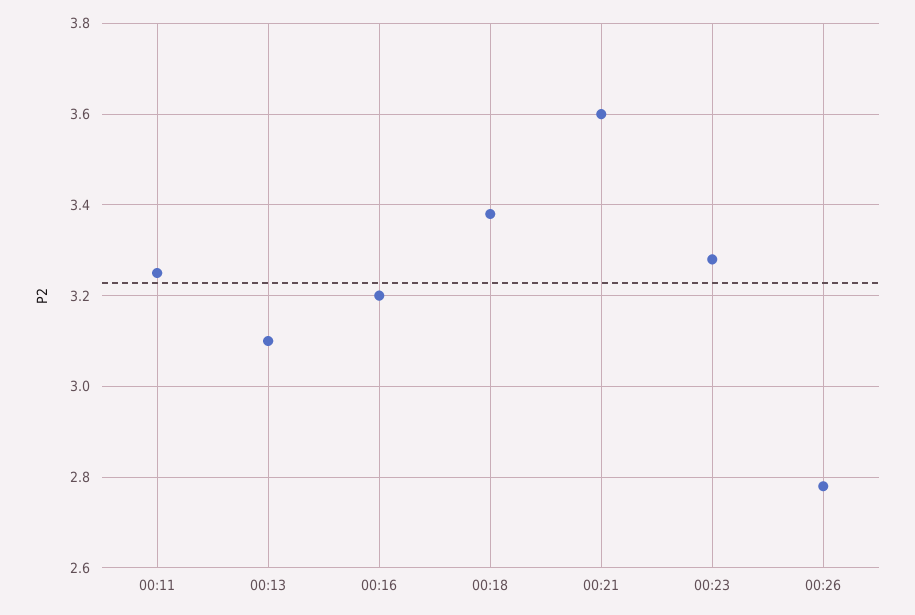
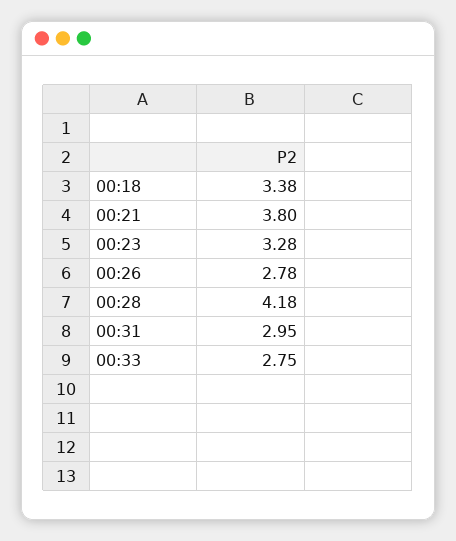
00:11: 3.25 -> none
00:13: 3.1 -> none
00:16: 3.2 -> none
00:21: 3.6 -> 3.8
00:28: none -> 4.18
00:31: none -> 2.95
00:33: none -> 2.75

